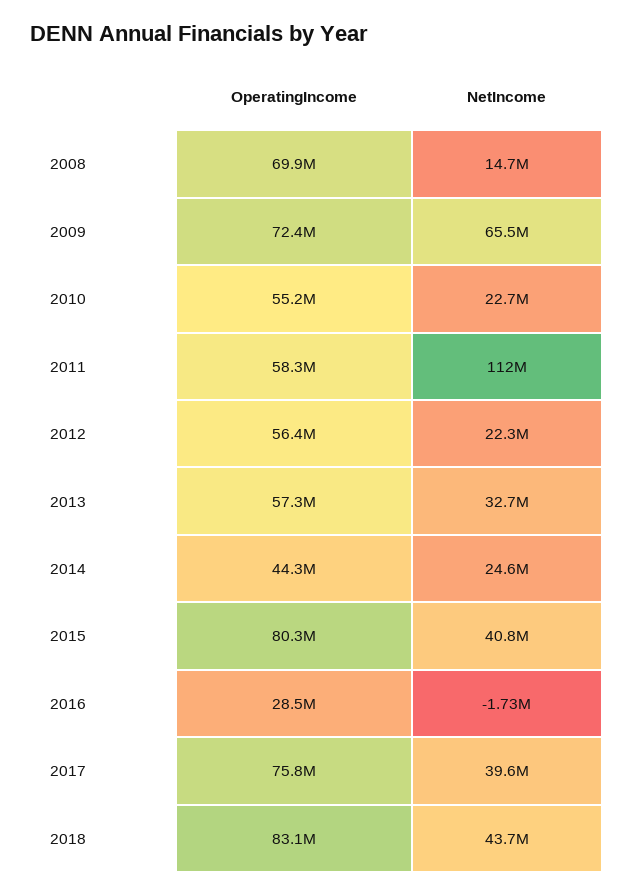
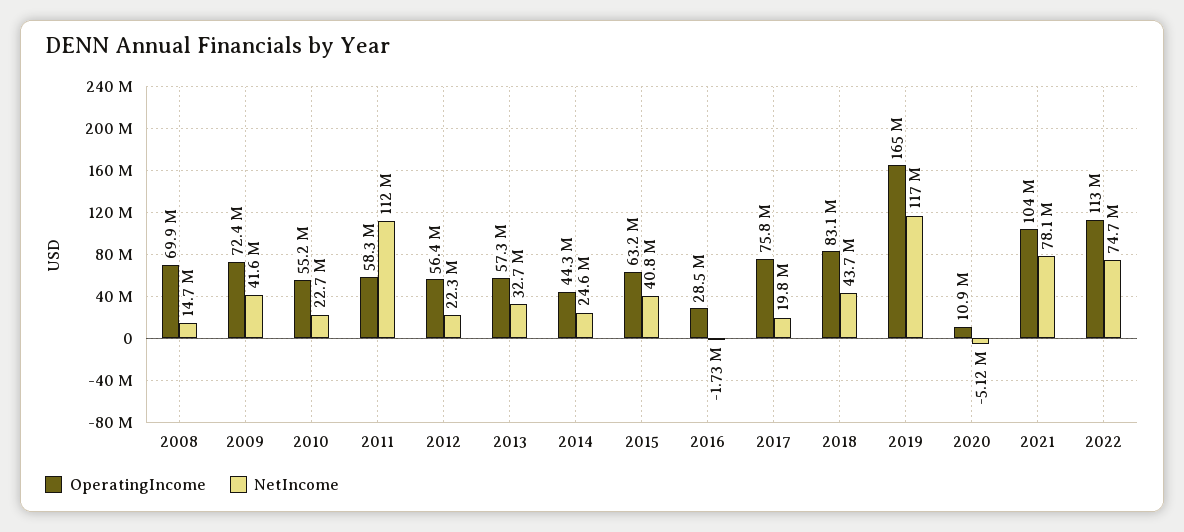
NetIncome, 2009: 65500000 -> 41600000
OperatingIncome, 2015: 80300000 -> 63200000
NetIncome, 2017: 39600000 -> 19800000
OperatingIncome, 2019: none -> 165000000
NetIncome, 2019: none -> 117000000
OperatingIncome, 2020: none -> 10900000
NetIncome, 2020: none -> -5120000
OperatingIncome, 2021: none -> 104000000
NetIncome, 2021: none -> 78100000
OperatingIncome, 2022: none -> 113000000
NetIncome, 2022: none -> 74700000

